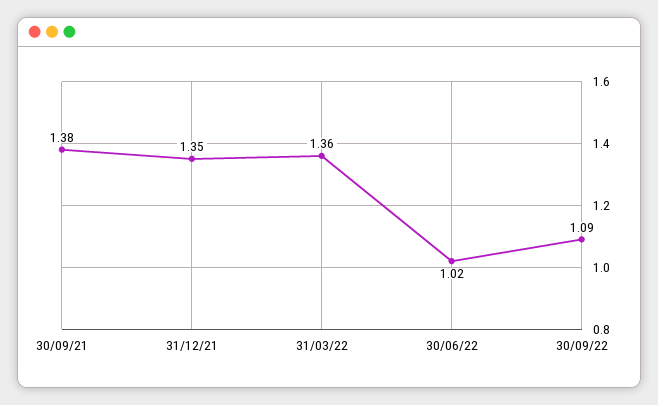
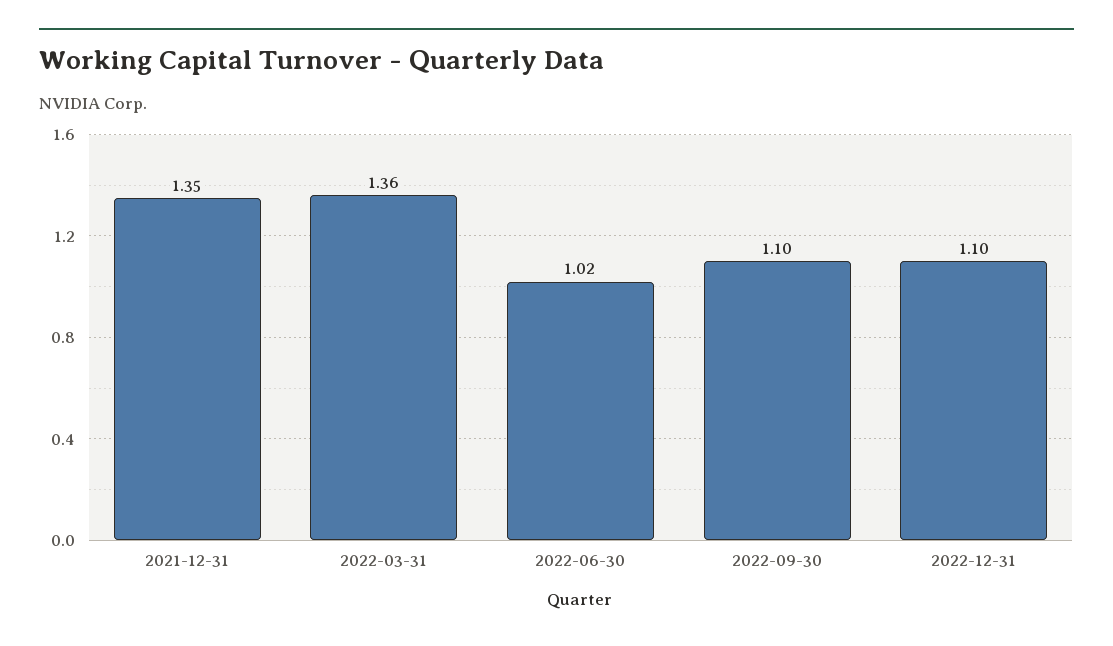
30/09/21: 1.38 -> none
30/09/22: 1.09 -> 1.1
2022-12-31: none -> 1.1

